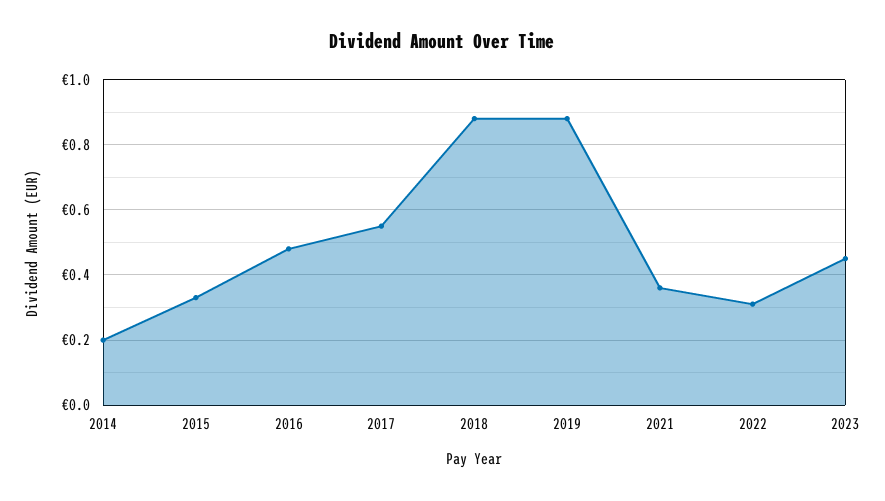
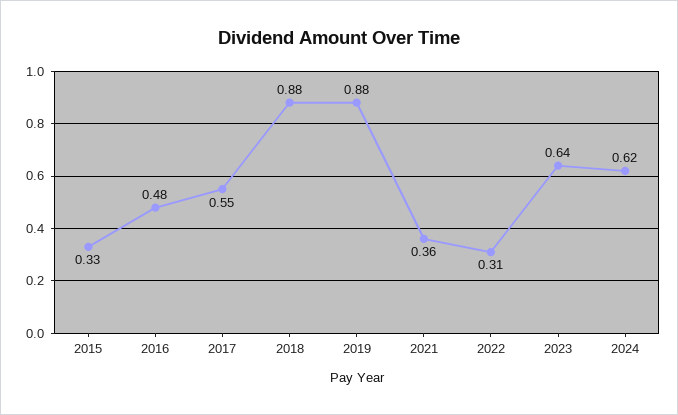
2014: 0.2 -> none
2023: 0.45 -> 0.64
2024: none -> 0.62

